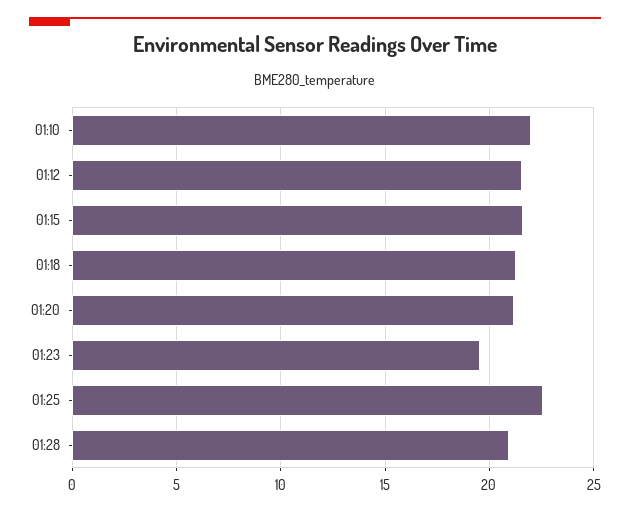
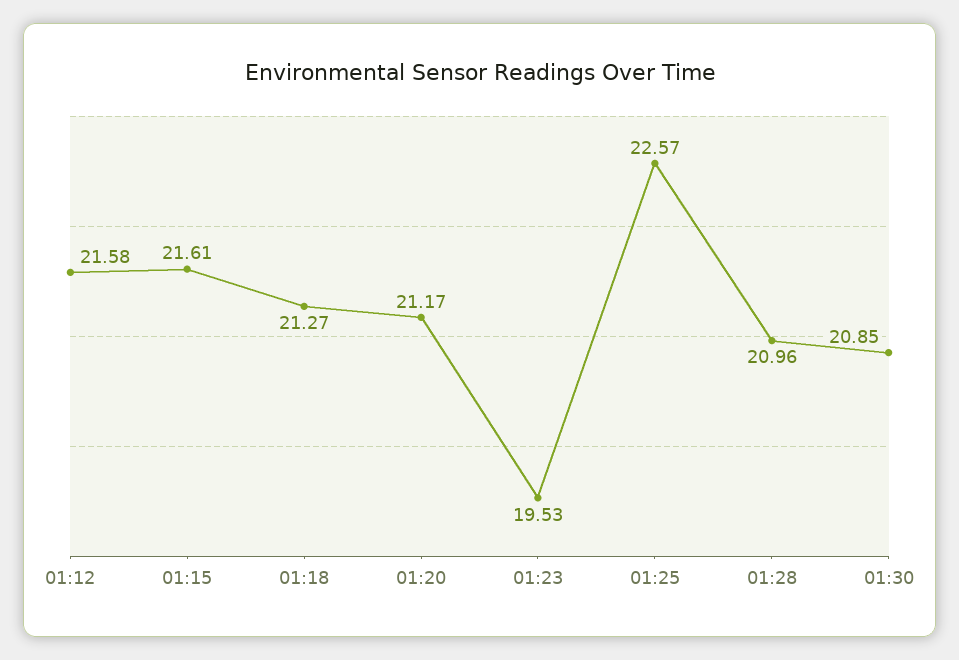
01:10: 22 -> none
01:30: none -> 20.85

